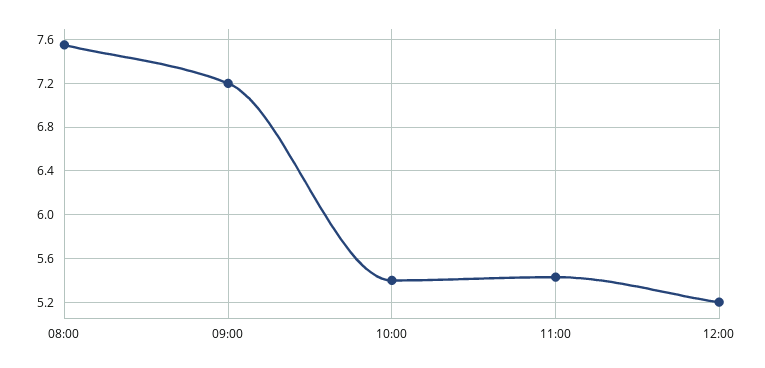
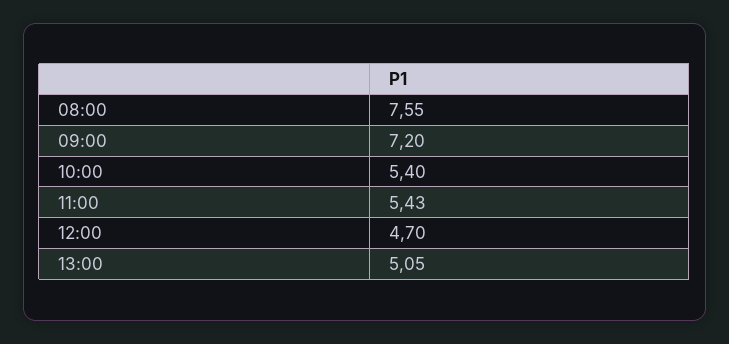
12:00: 5.2 -> 4.7
13:00: none -> 5.05

